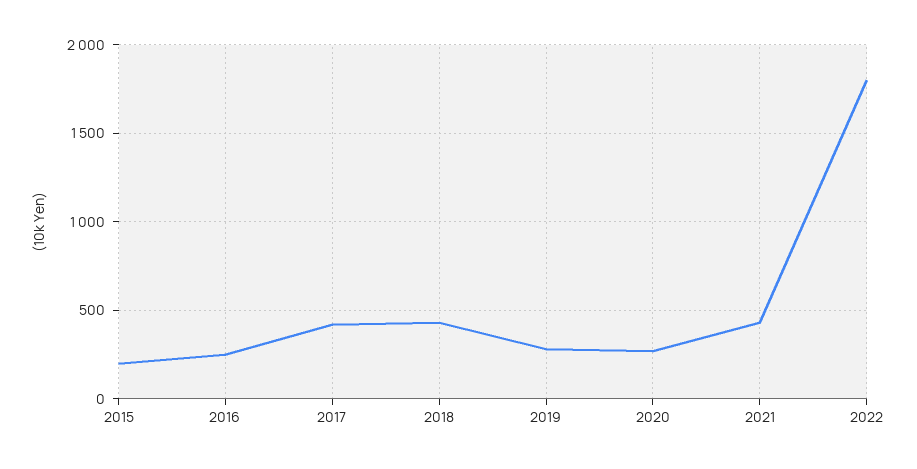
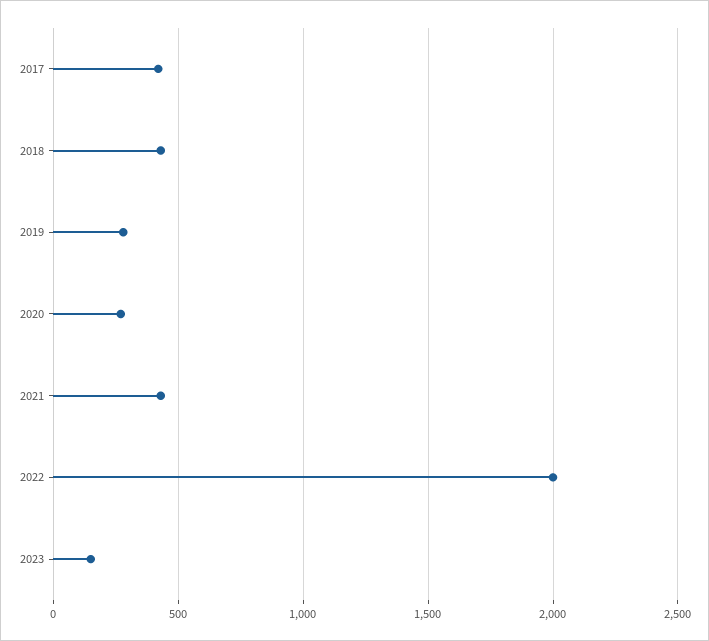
2015: 200 -> none
2016: 250 -> none
2022: 1800 -> 2000
2023: none -> 150

